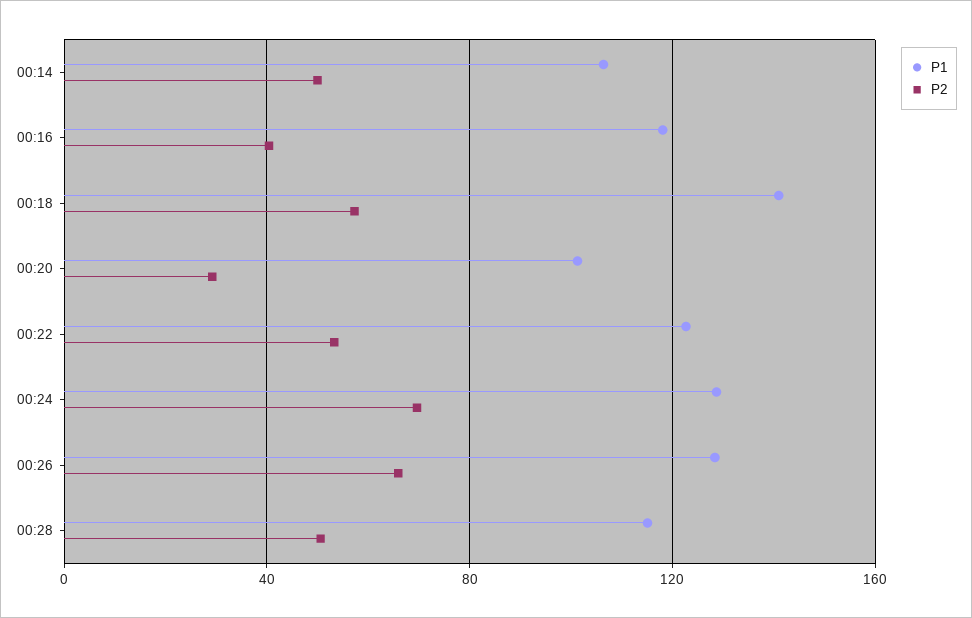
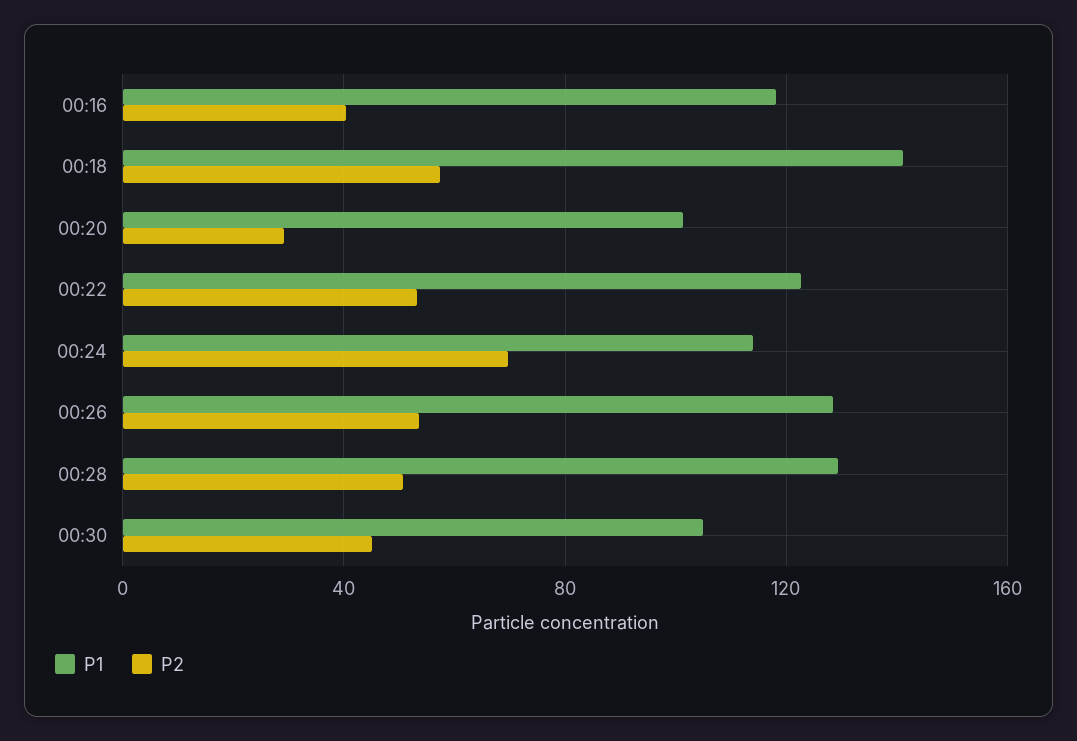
P1, 00:14: 105 -> none
P2, 00:14: 50 -> none
P1, 00:24: 130 -> 115
P2, 00:26: 65 -> 55
P1, 00:28: 115 -> 130
P1, 00:30: none -> 105
P2, 00:30: none -> 45

